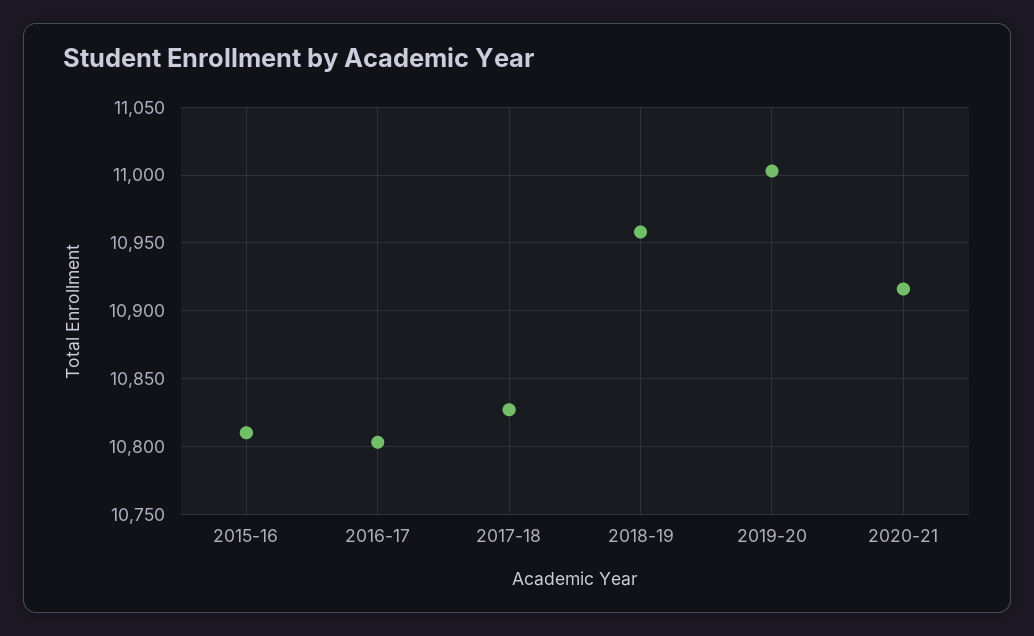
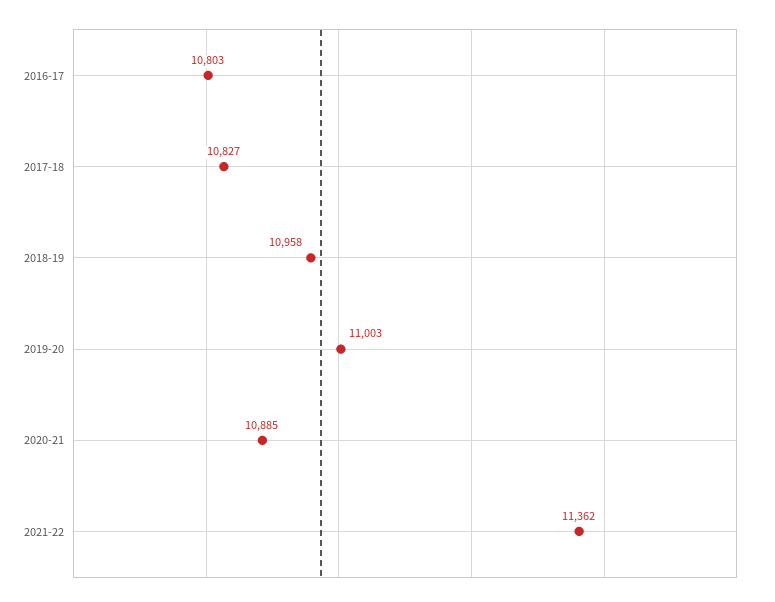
2015-16: 10810 -> none
2020-21: 10915 -> 10885
2021-22: none -> 11362

